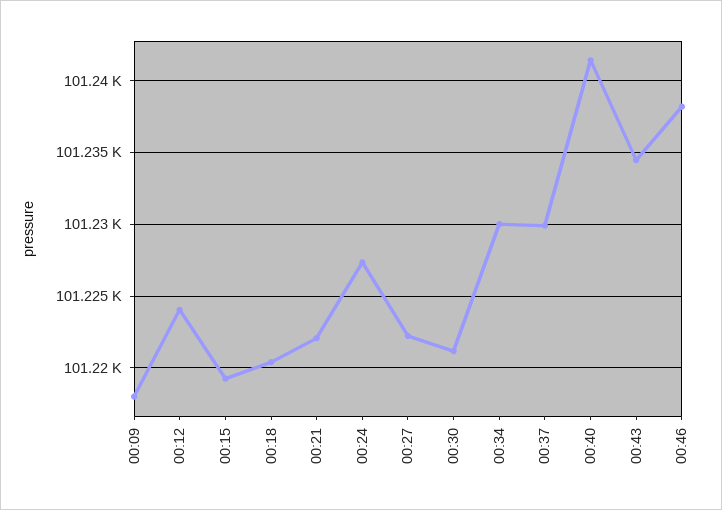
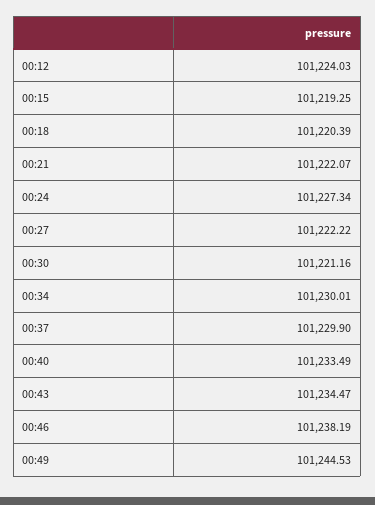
00:09: 101218 -> none
00:40: 101241.5 -> 101233.49
00:49: none -> 101244.53

